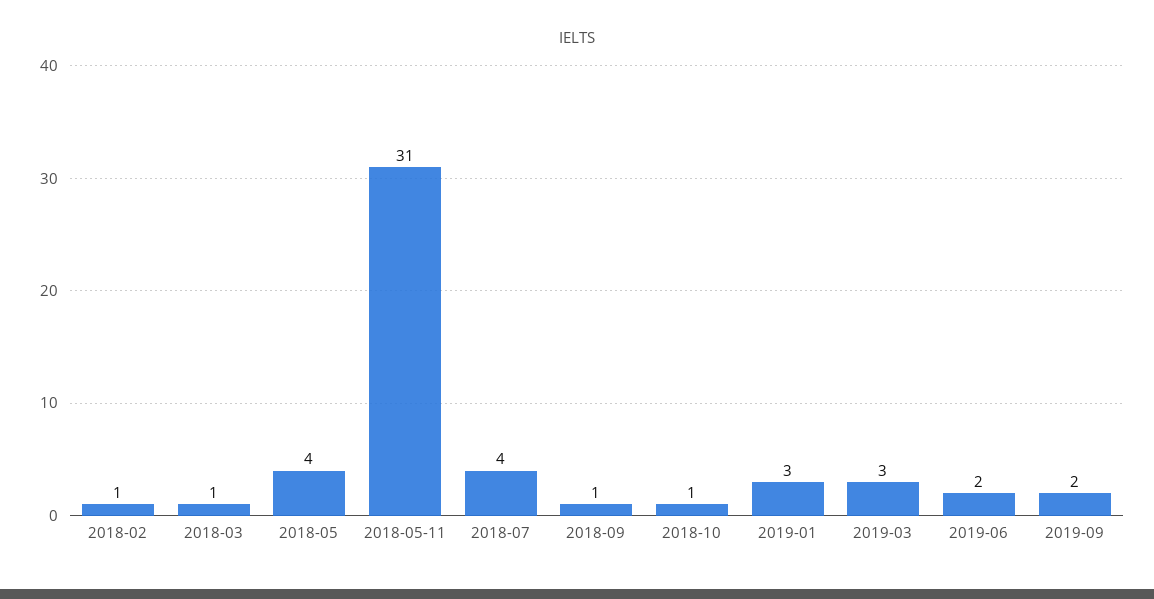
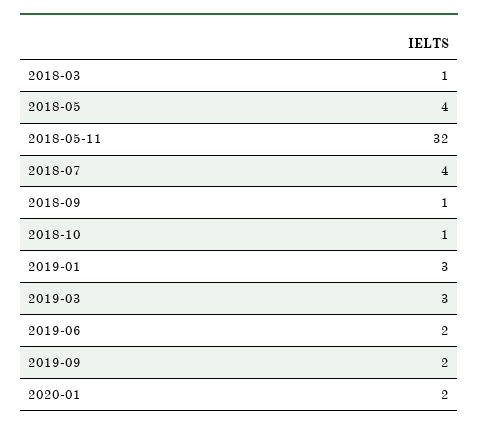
2018-02: 1 -> none
2018-05-11: 31 -> 32
2020-01: none -> 2

